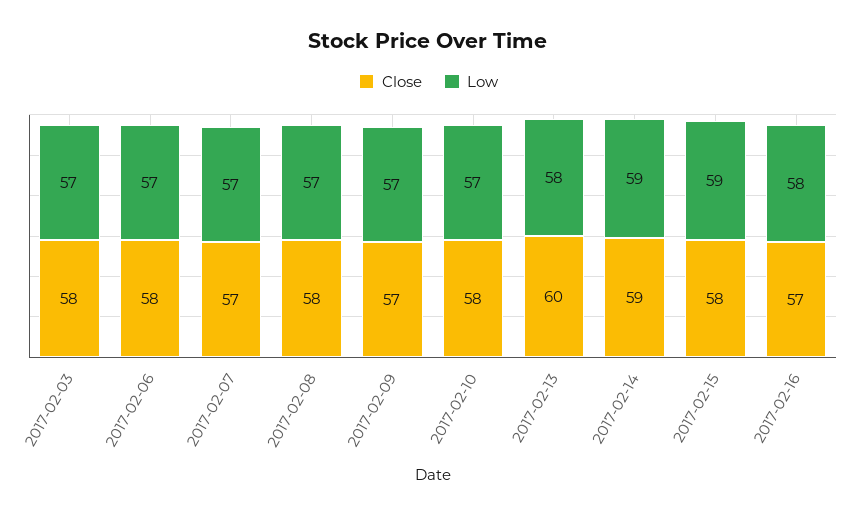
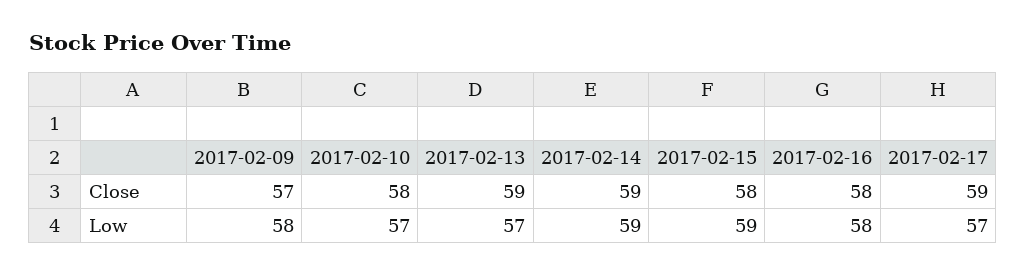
Close, 2017-02-03: 58 -> none
Low, 2017-02-03: 57 -> none
Close, 2017-02-06: 58 -> none
Low, 2017-02-06: 57 -> none
Close, 2017-02-07: 57 -> none
Low, 2017-02-07: 57 -> none
Close, 2017-02-08: 58 -> none
Low, 2017-02-08: 57 -> none
Low, 2017-02-09: 57 -> 58
Close, 2017-02-13: 60 -> 59
Low, 2017-02-13: 58 -> 57
Close, 2017-02-16: 57 -> 58
Close, 2017-02-17: none -> 59
Low, 2017-02-17: none -> 57

